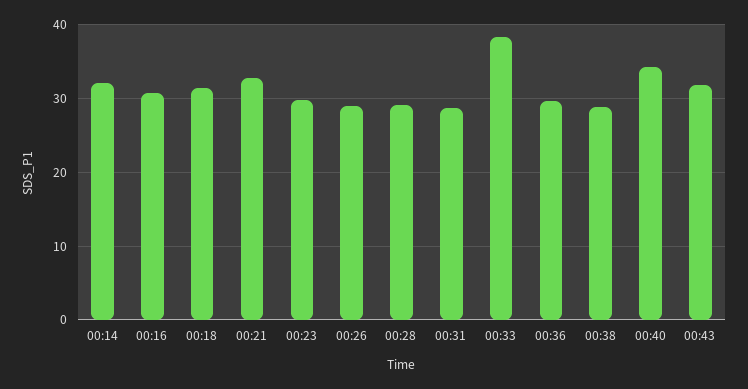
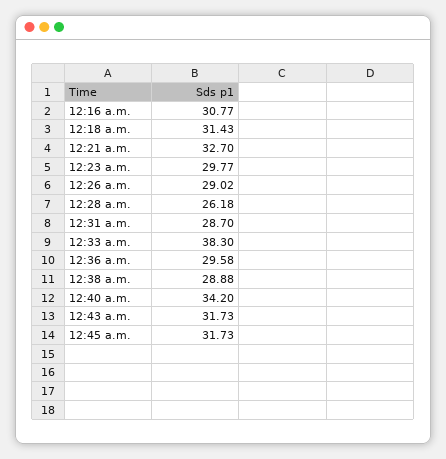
00:14: 32 -> none
00:28: 29 -> 26.18
12:45 a.m.: none -> 31.73

